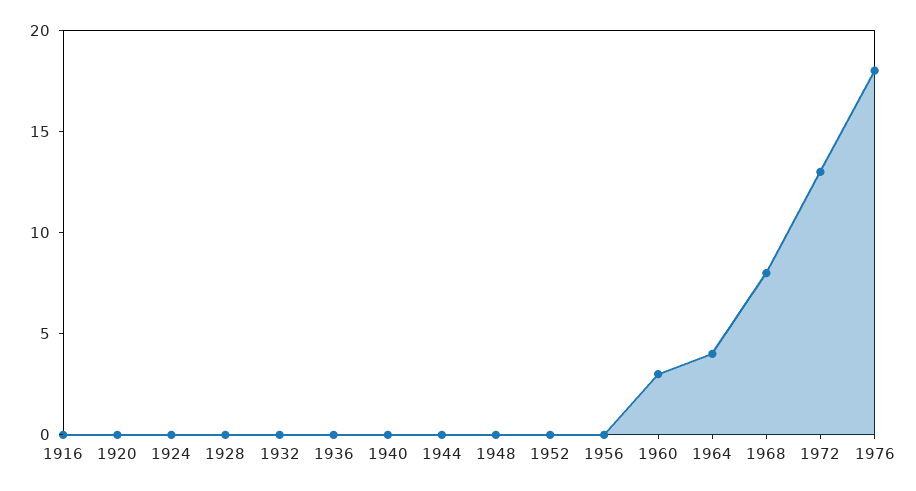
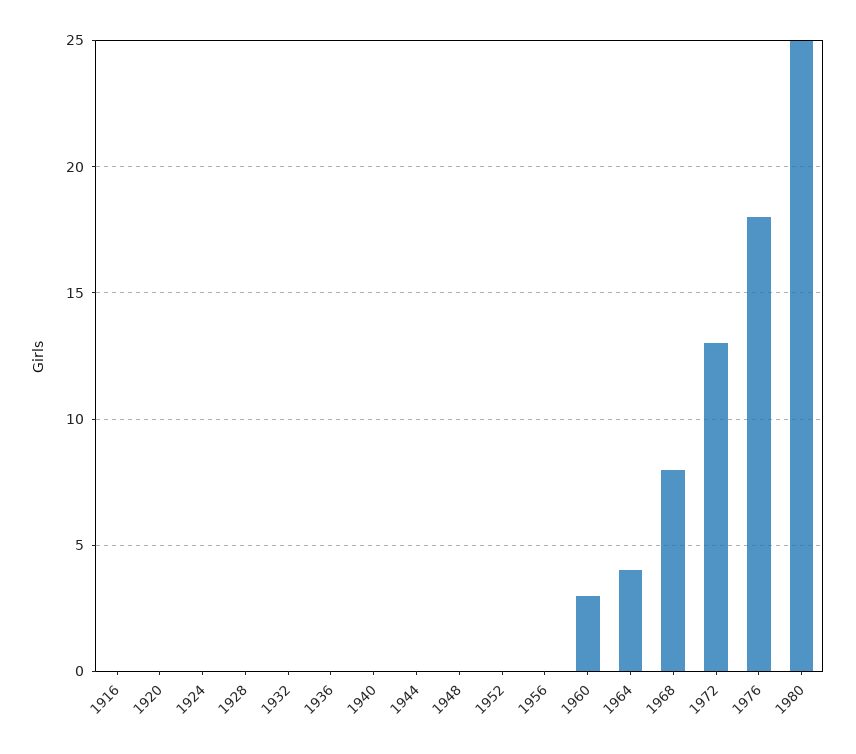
1980: none -> 25

